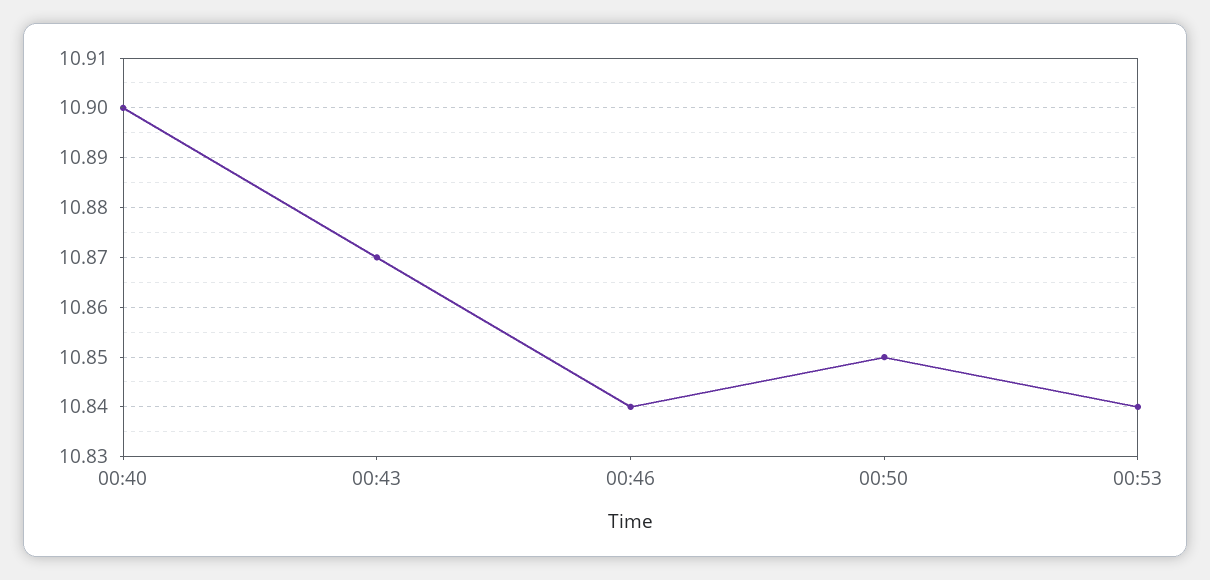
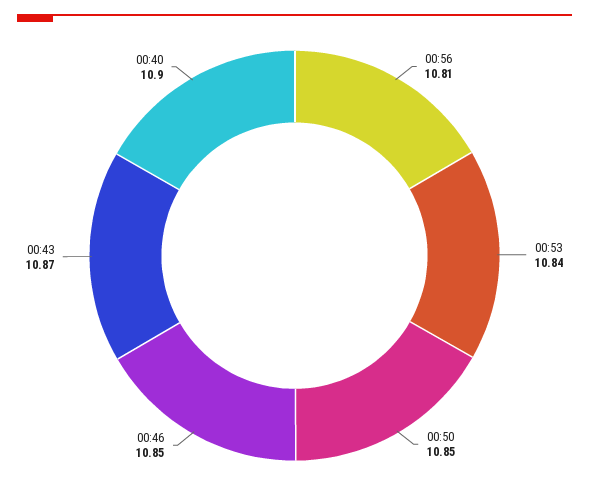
00:46: 10.84 -> 10.85
00:56: none -> 10.81

